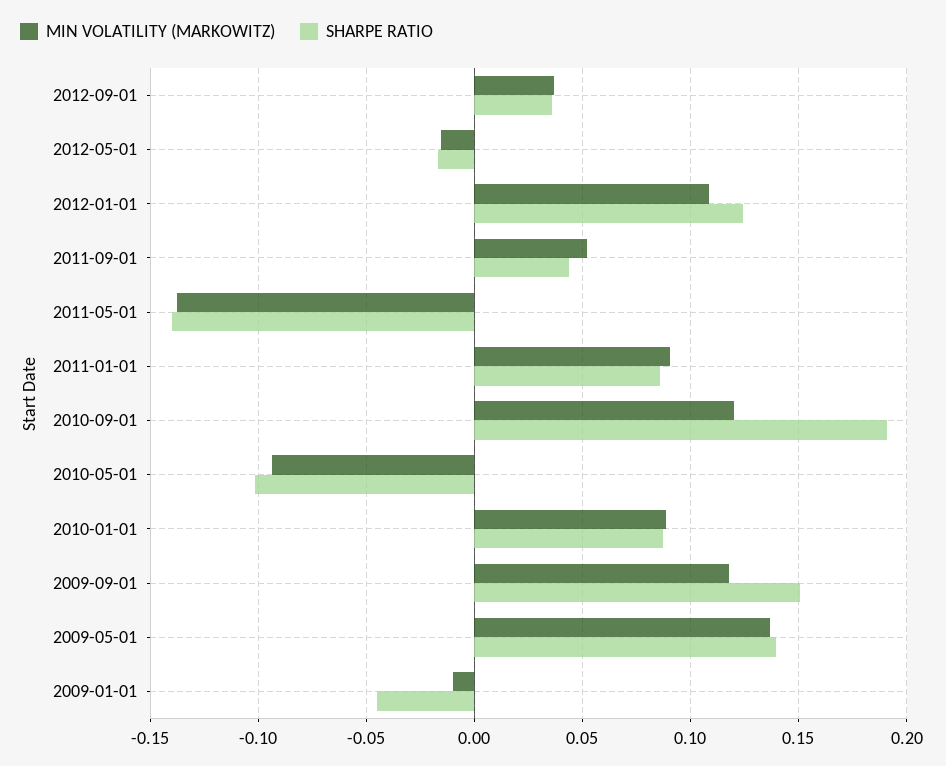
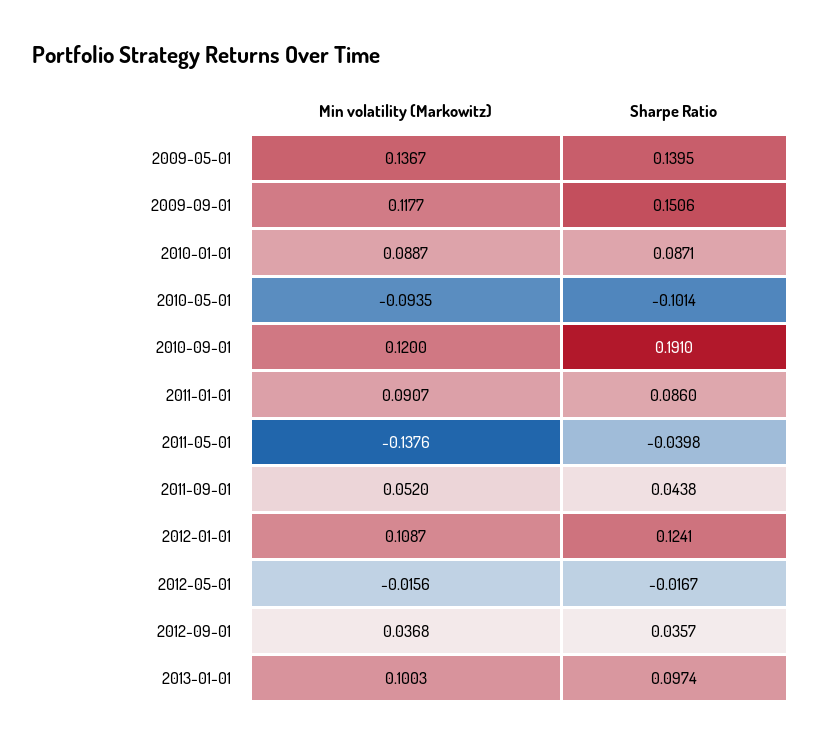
SHARPE RATIO, 2011-05-01: -0.14 -> -0.0398
MIN VOLATILITY (MARKOWITZ), 2009-01-01: -0.01 -> none
SHARPE RATIO, 2009-01-01: -0.045 -> none
MIN VOLATILITY (MARKOWITZ), 2013-01-01: none -> 0.1003
SHARPE RATIO, 2013-01-01: none -> 0.0974

